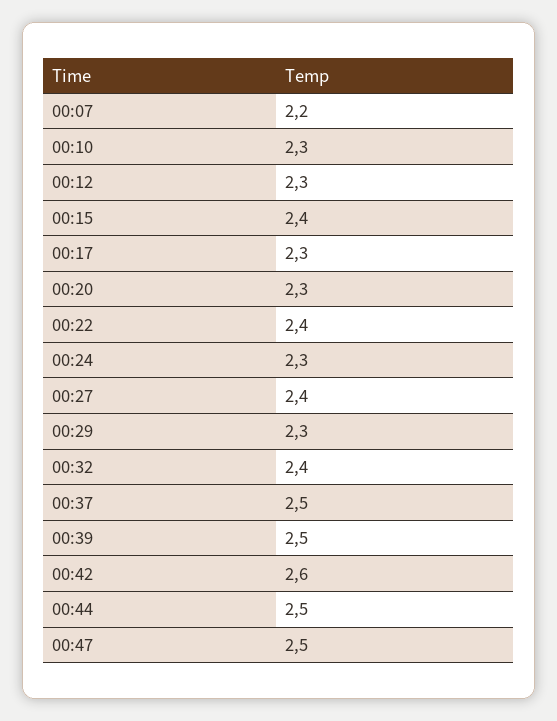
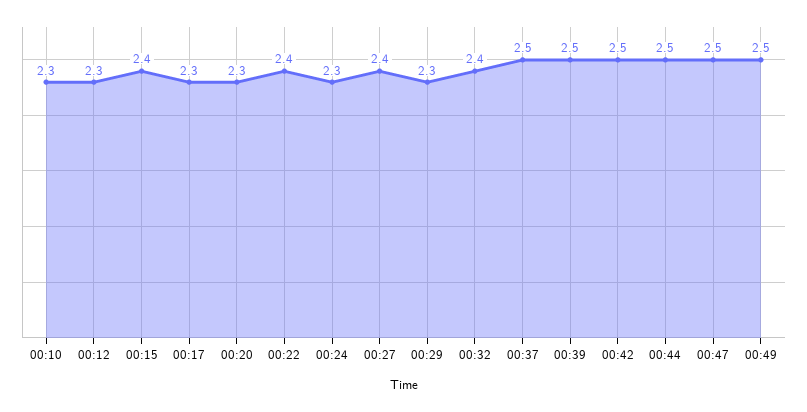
00:07: 2.2 -> none
00:42: 2.6 -> 2.5
00:49: none -> 2.5

